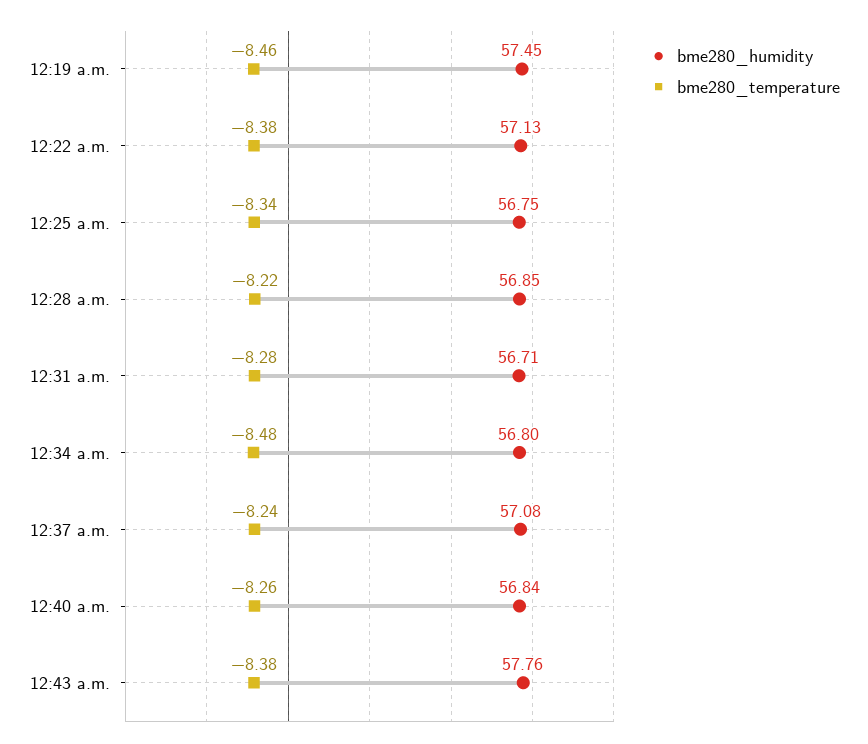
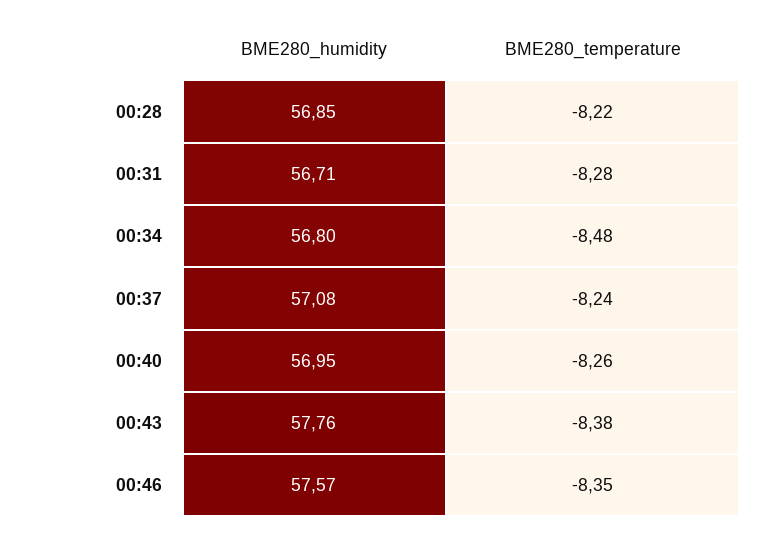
bme280_humidity, 12:19 a.m.: 57.45 -> none
bme280_temperature, 12:19 a.m.: -8.46 -> none
bme280_humidity, 12:22 a.m.: 57.13 -> none
bme280_temperature, 12:22 a.m.: -8.38 -> none
bme280_humidity, 12:25 a.m.: 56.75 -> none
bme280_temperature, 12:25 a.m.: -8.34 -> none
bme280_humidity, 12:40 a.m.: 56.84 -> 56.95
bme280_humidity, 00:46: none -> 57.57
bme280_temperature, 00:46: none -> -8.35

